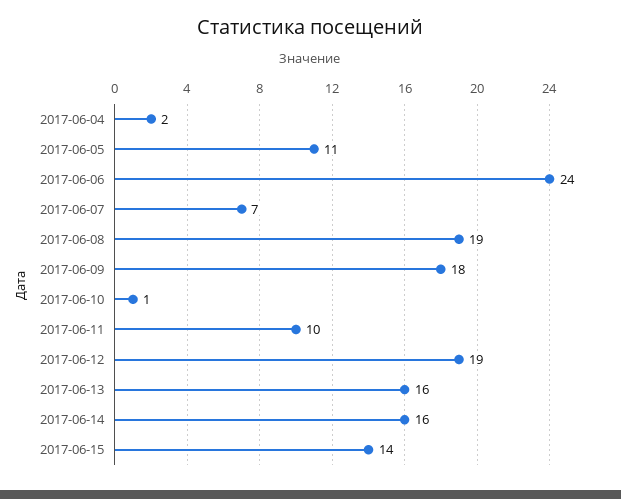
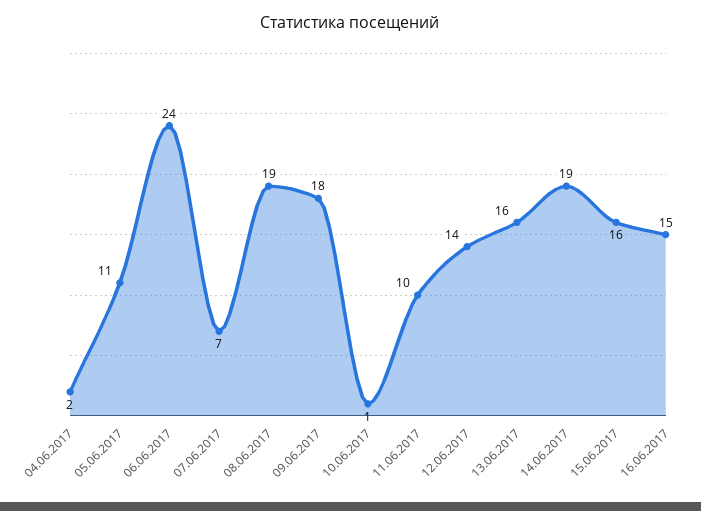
2017-06-12: 19 -> 14
2017-06-14: 16 -> 19
2017-06-15: 14 -> 16
16.06.2017: none -> 15

